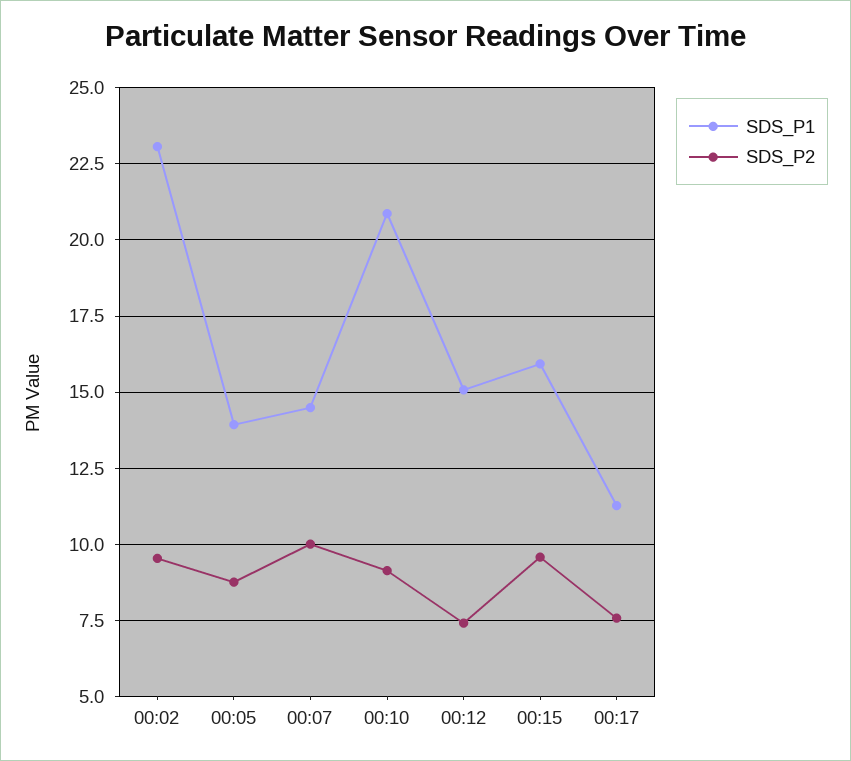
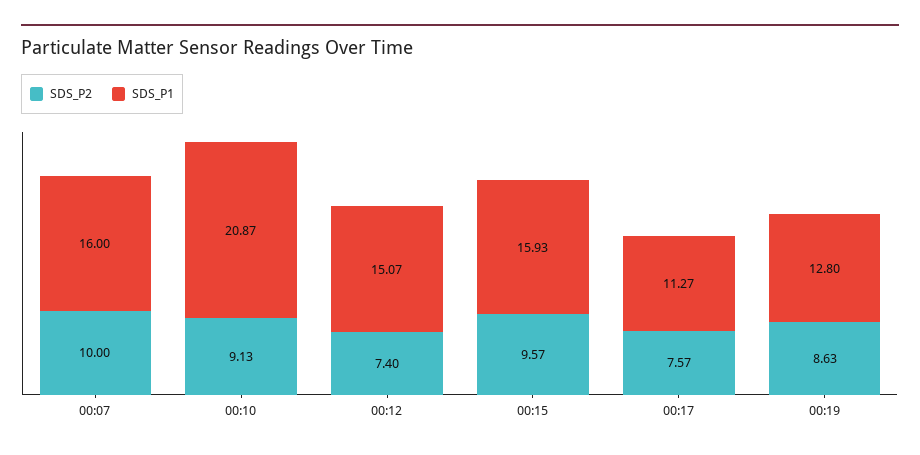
SDS_P1, 00:02: 23 -> none
SDS_P2, 00:02: 9.5 -> none
SDS_P1, 00:05: 14 -> none
SDS_P2, 00:05: 8.75 -> none
SDS_P1, 00:07: 14.5 -> 16
SDS_P2, 00:19: none -> 8.63
SDS_P1, 00:19: none -> 12.8

